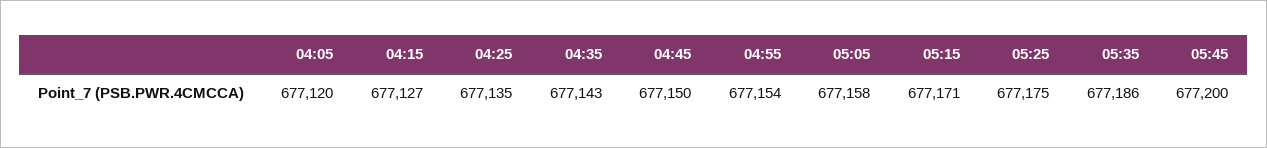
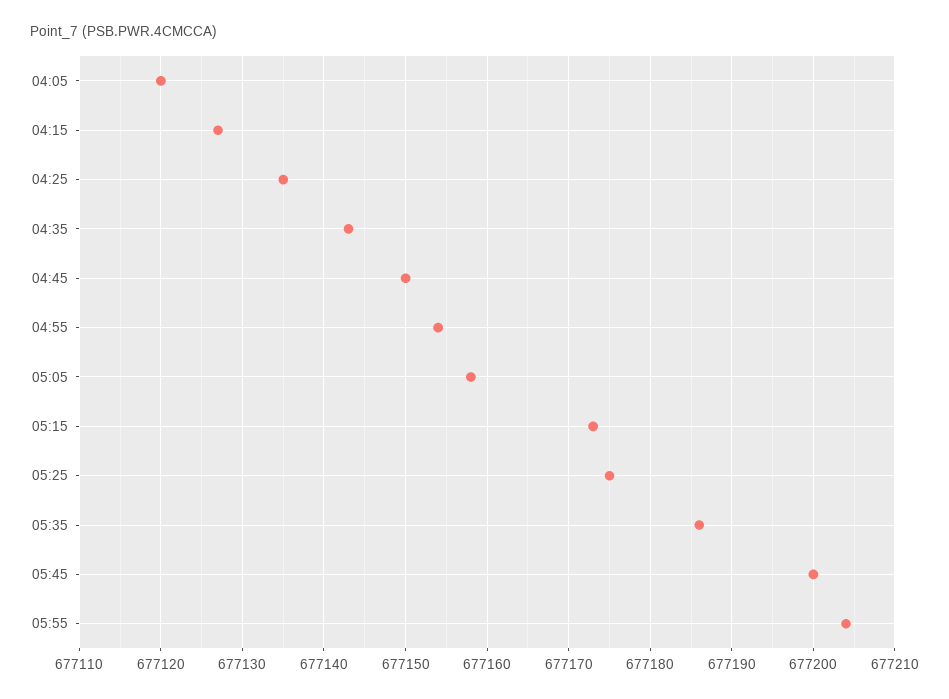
05:15: 677171 -> 677173
05:55: none -> 677204

